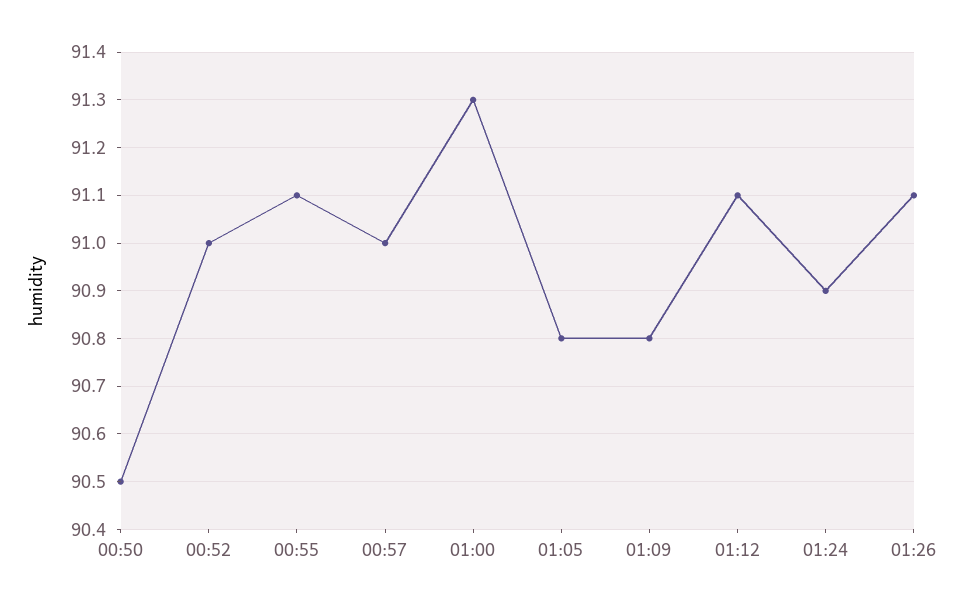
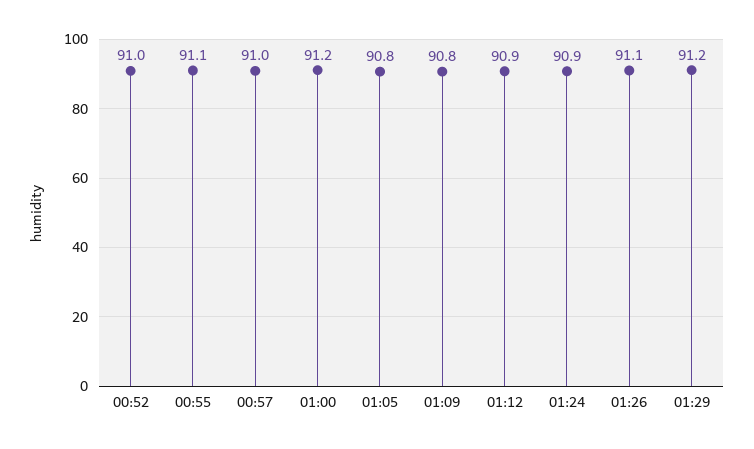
00:50: 90.5 -> none
01:00: 91.3 -> 91.2
01:12: 91.1 -> 90.9
01:29: none -> 91.2

